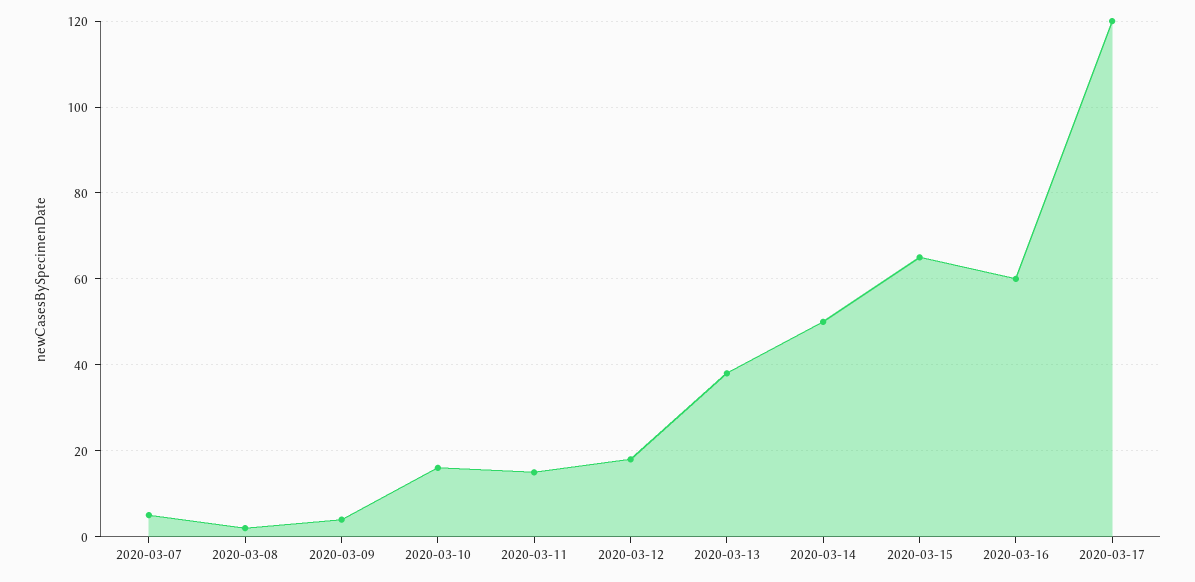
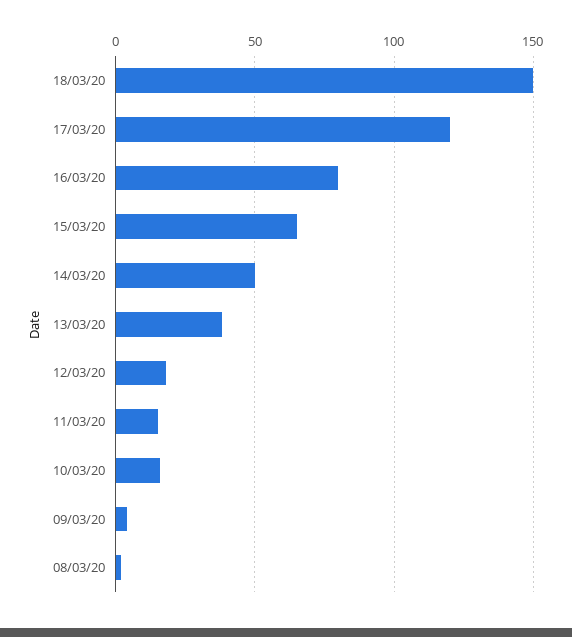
2020-03-07: 5 -> none
2020-03-16: 60 -> 80
18/03/20: none -> 150

